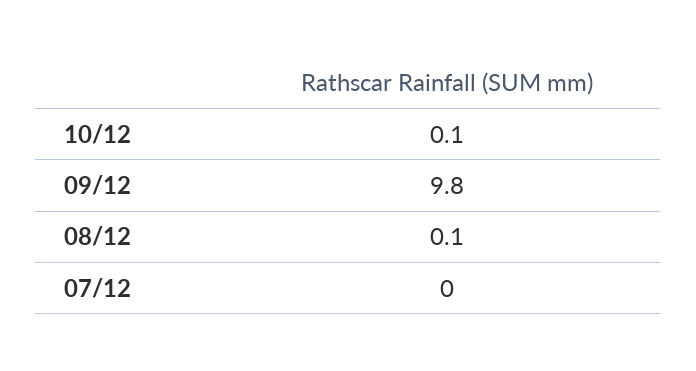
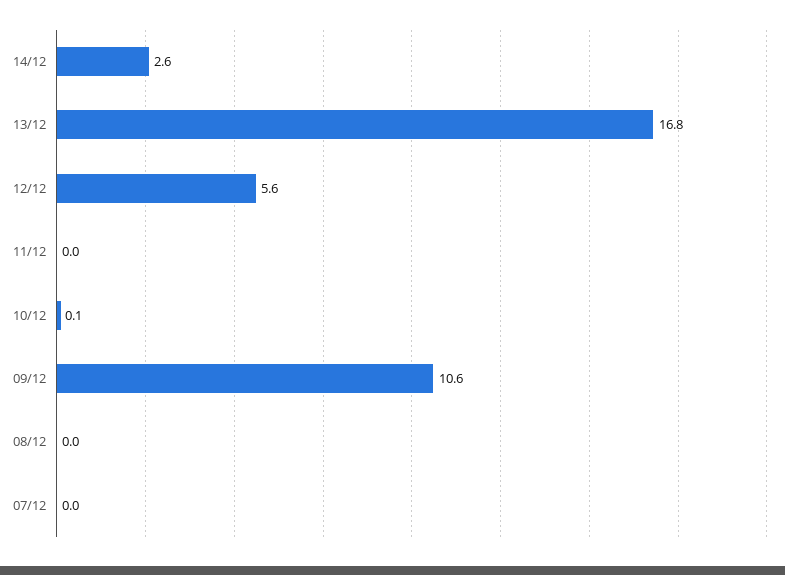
09/12: 9.8 -> 10.6
08/12: 0.1 -> 0
14/12: none -> 2.6
13/12: none -> 16.8
12/12: none -> 5.6
11/12: none -> 0

